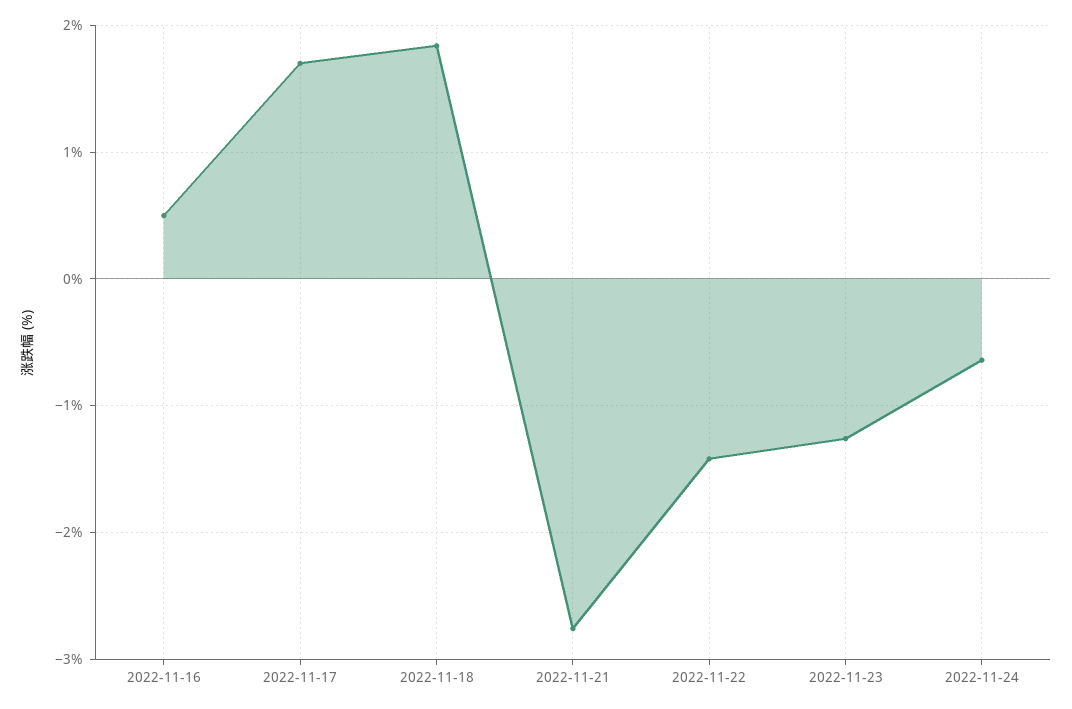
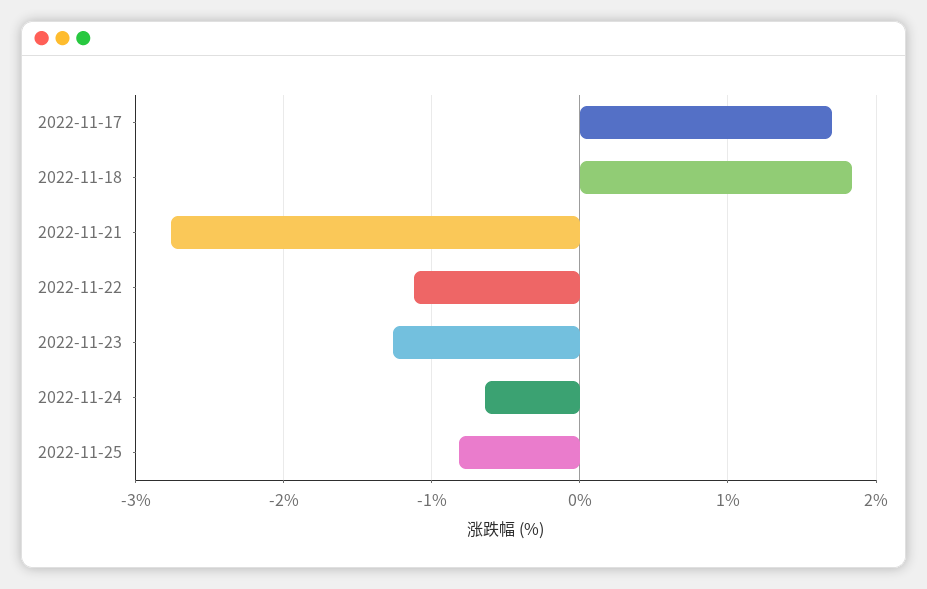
2022-11-16: 0.5 -> none
2022-11-22: -1.4 -> -1.1
2022-11-25: none -> -0.8

